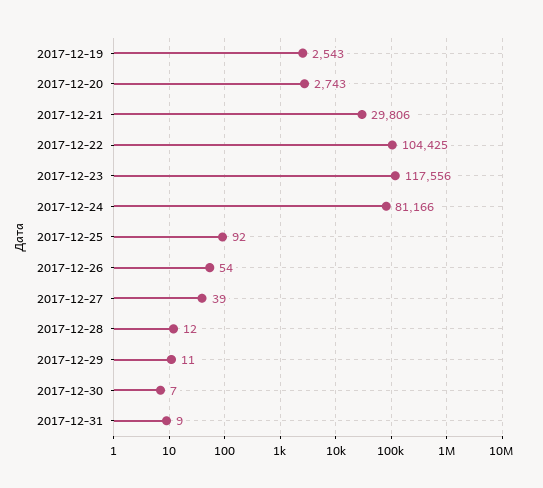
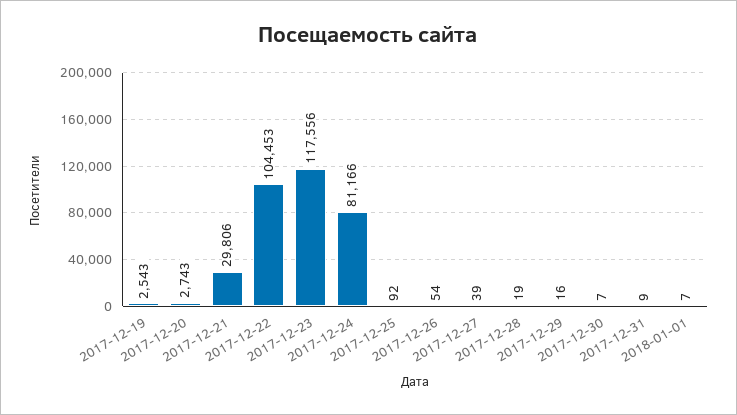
2017-12-22: 104425 -> 104453
2017-12-28: 12 -> 19
2017-12-29: 11 -> 16
2018-01-01: none -> 7

